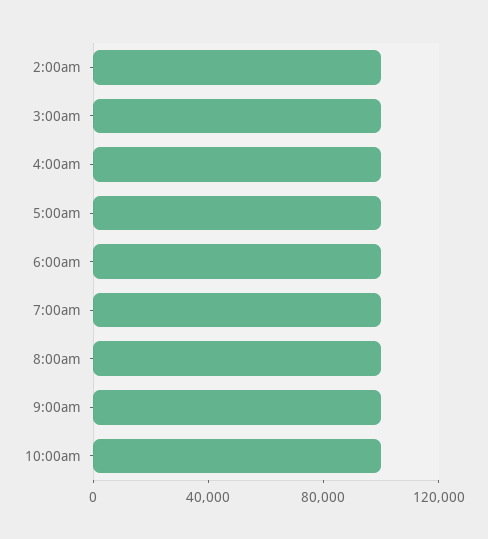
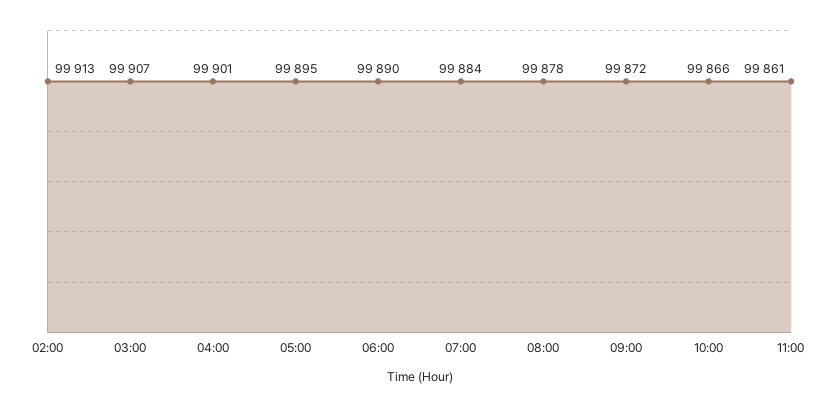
11:00: none -> 99861

